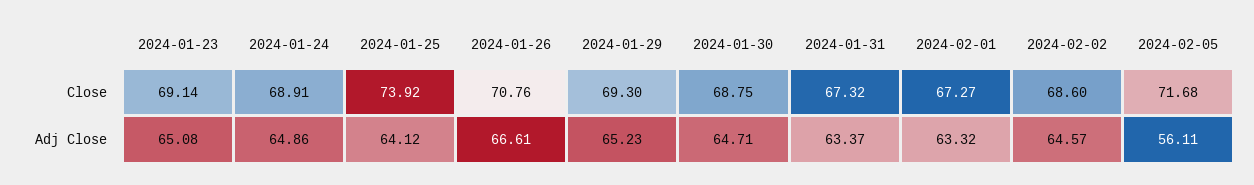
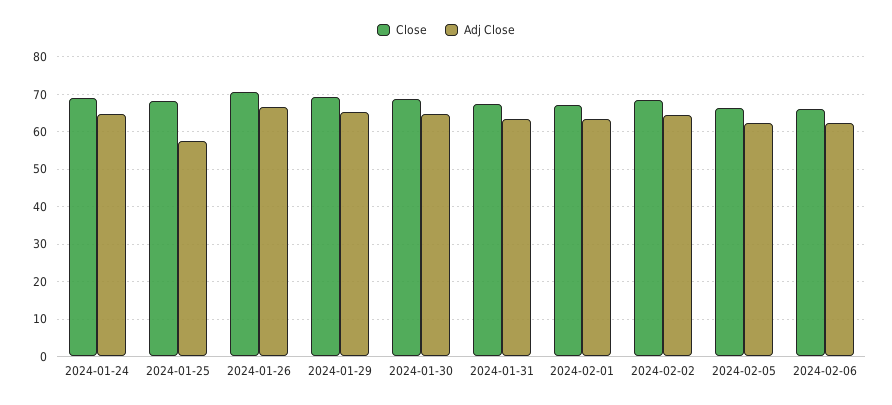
Close, 2024-01-23: 69.14 -> none
Close, 2024-01-25: 73.92 -> 68
Close, 2024-02-05: 71.68 -> 66
Adj Close, 2024-01-23: 65.08 -> none
Adj Close, 2024-01-25: 64.12 -> 58
Adj Close, 2024-02-05: 56.11 -> 62
Close, 2024-02-06: none -> 66
Adj Close, 2024-02-06: none -> 62

